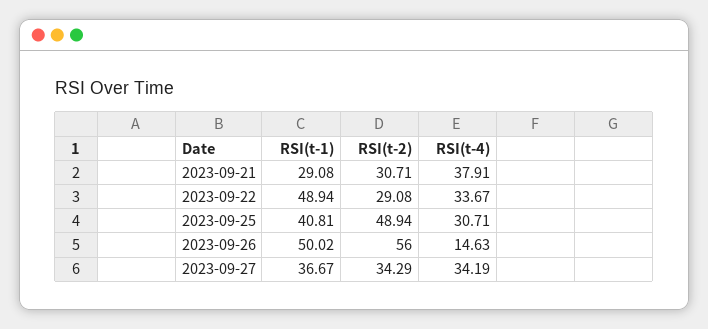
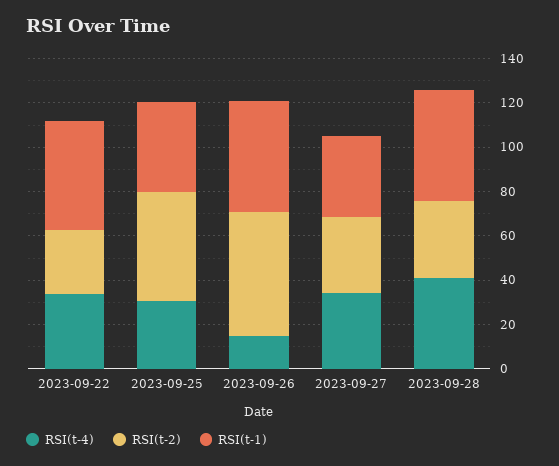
RSI(t-1), 2023-09-21: 29.08 -> none
RSI(t-2), 2023-09-21: 30.71 -> none
RSI(t-4), 2023-09-21: 37.91 -> none
RSI(t-4), 2023-09-28: none -> 40
RSI(t-2), 2023-09-28: none -> 35
RSI(t-1), 2023-09-28: none -> 50

